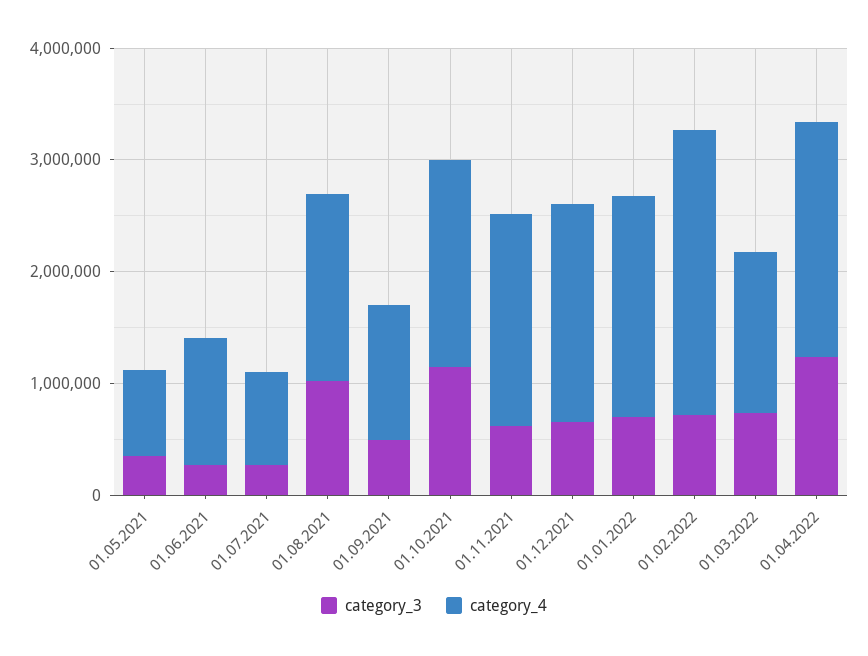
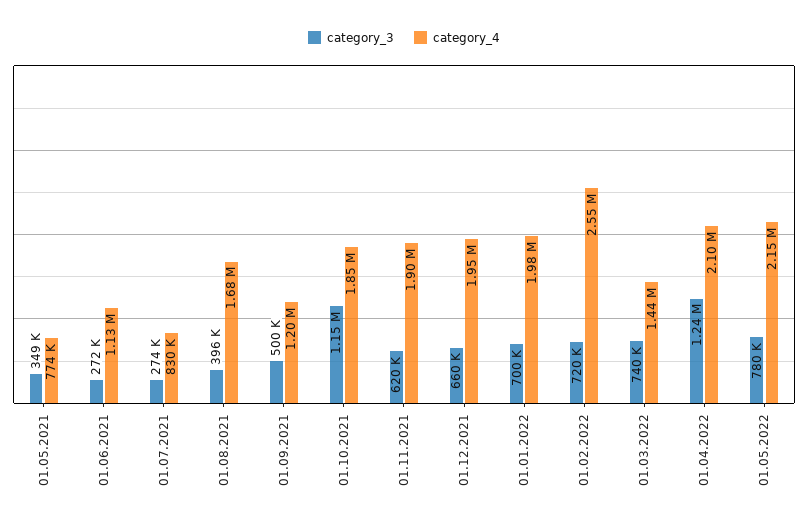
category_3, 01.08.2021: 1000000 -> 396000
category_3, 01.05.2022: none -> 780000
category_4, 01.05.2022: none -> 2150000

